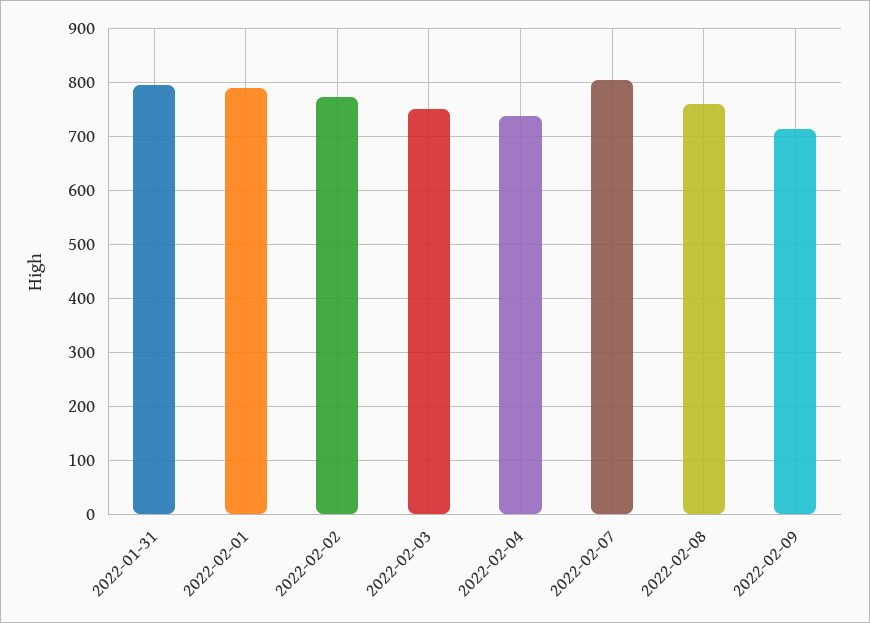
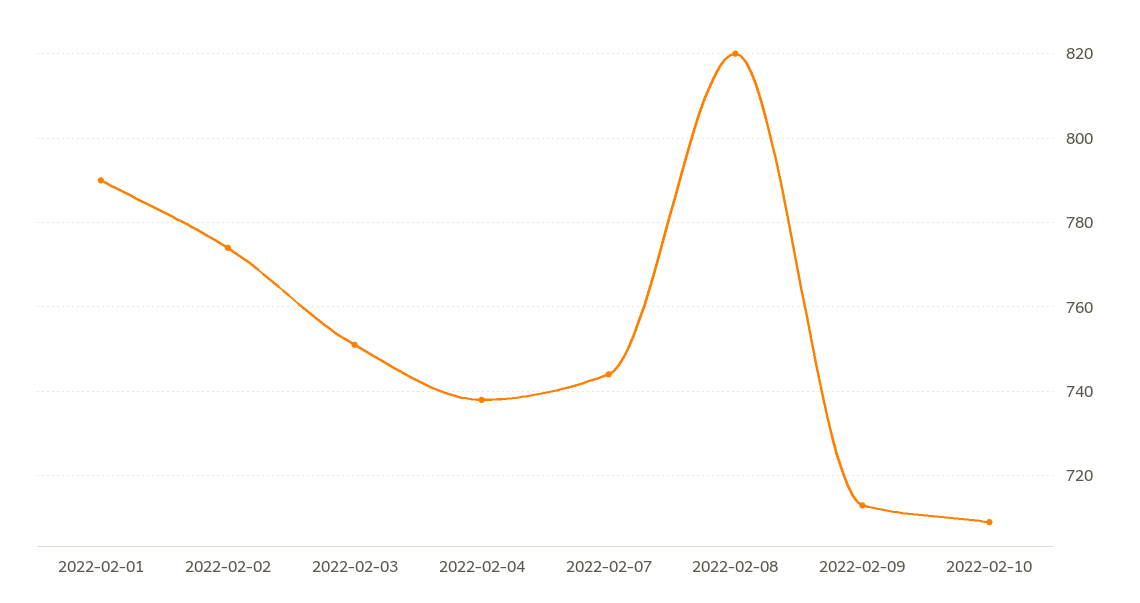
2022-01-31: 800 -> none
2022-02-07: 800 -> 745
2022-02-08: 760 -> 820
2022-02-10: none -> 710

